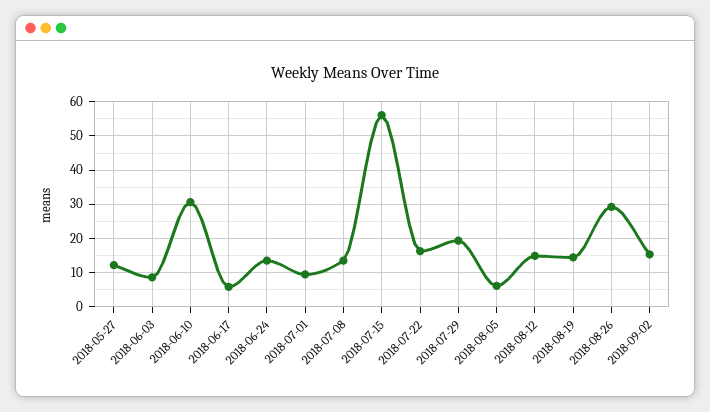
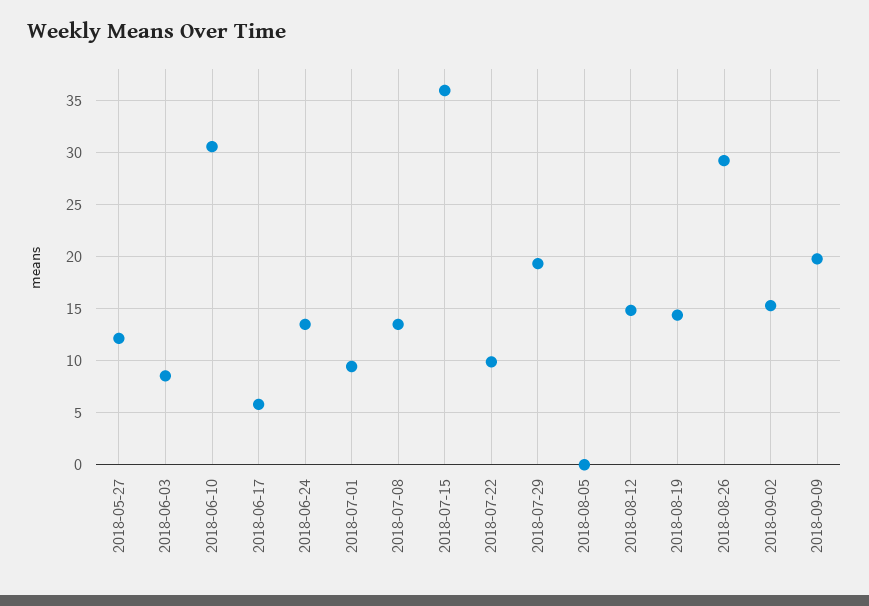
2018-07-15: 56 -> 36
2018-07-22: 16 -> 10
2018-08-05: 6 -> 0
2018-09-09: none -> 20

